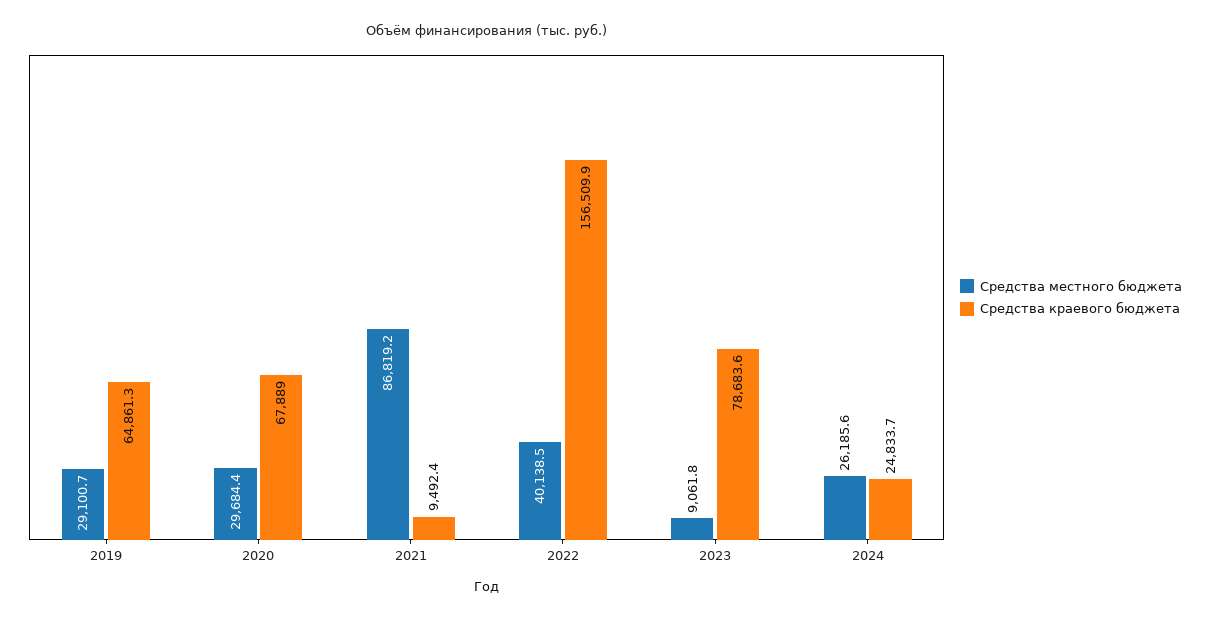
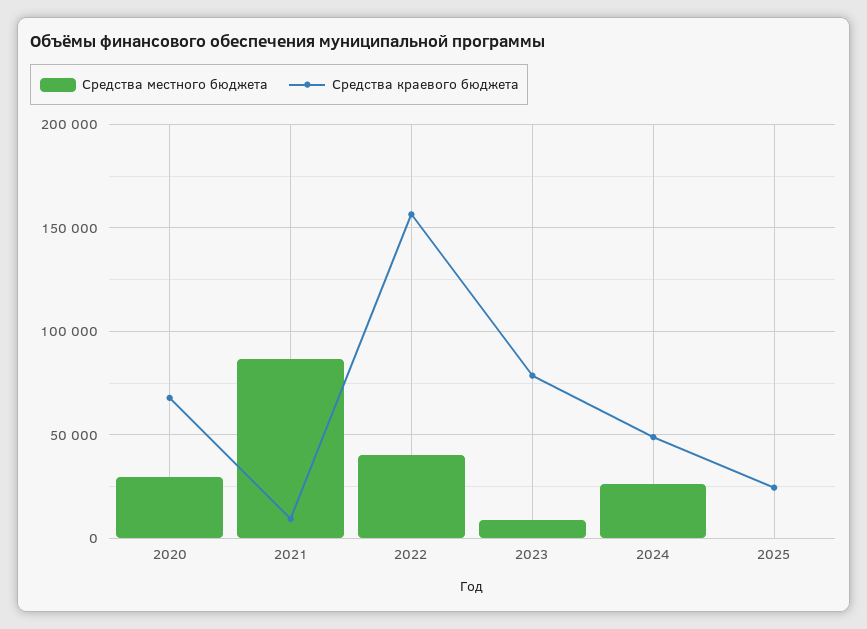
Средства местного бюджета, 2019: 29100.7 -> none
Средства краевого бюджета, 2019: 64861.3 -> none
Средства краевого бюджета, 2024: 24833.7 -> 50000
Средства местного бюджета, 2025: none -> 0
Средства краевого бюджета, 2025: none -> 25000

